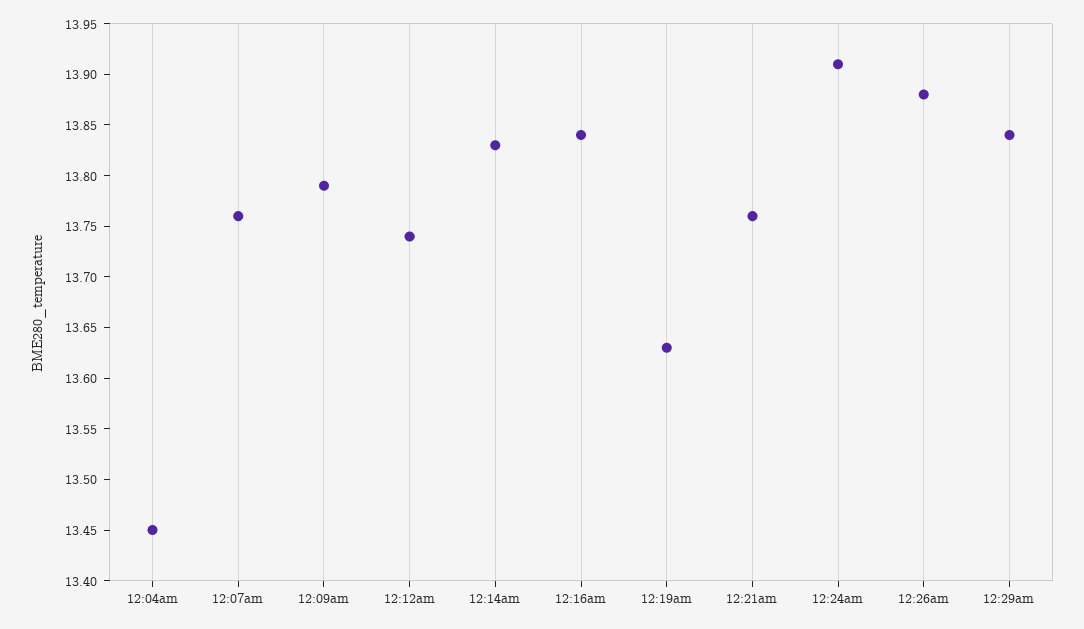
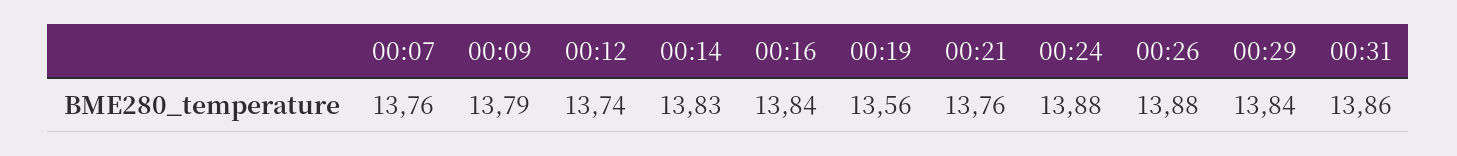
12:04am: 13.45 -> none
12:19am: 13.63 -> 13.56
12:24am: 13.91 -> 13.88
00:31: none -> 13.86

